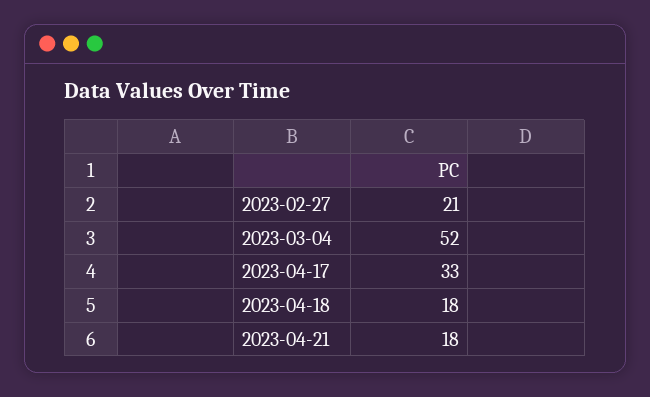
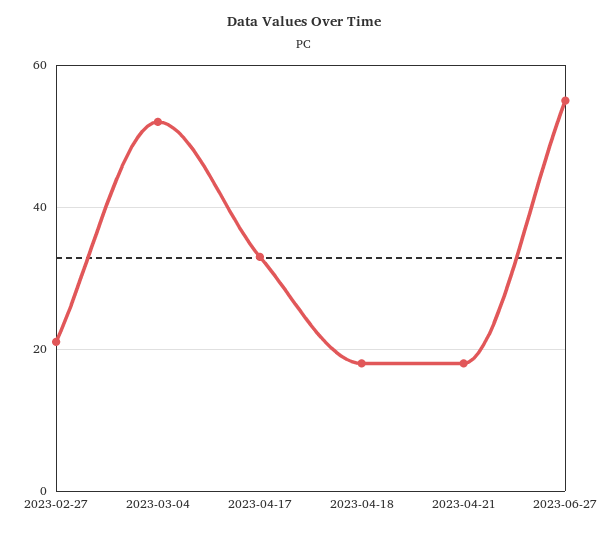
2023-06-27: none -> 55

